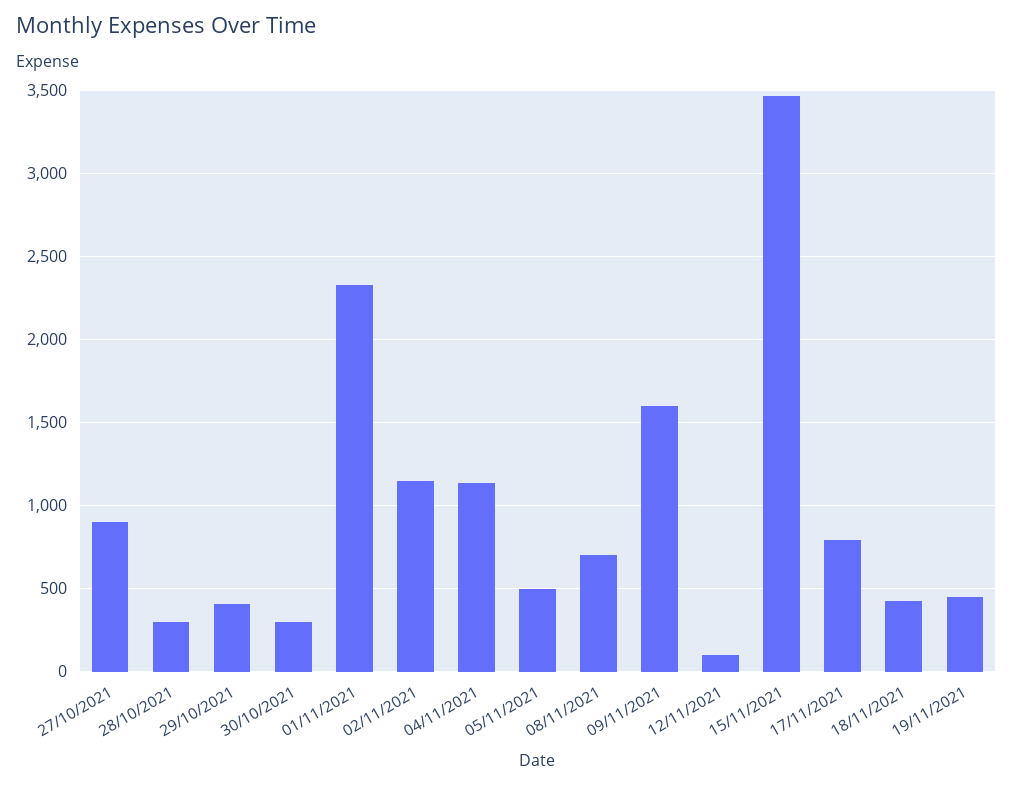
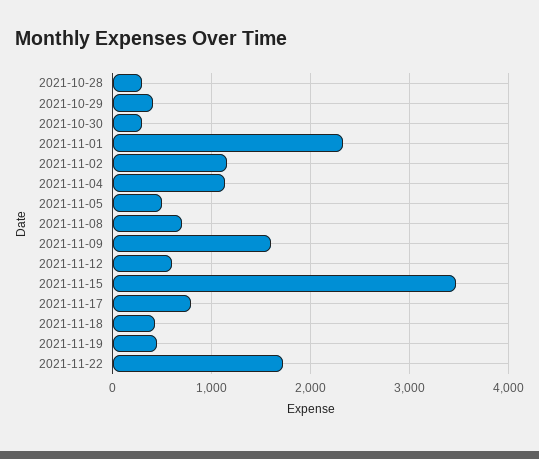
27/10/2021: 900 -> none
12/11/2021: 100 -> 600
2021-11-22: none -> 1700

